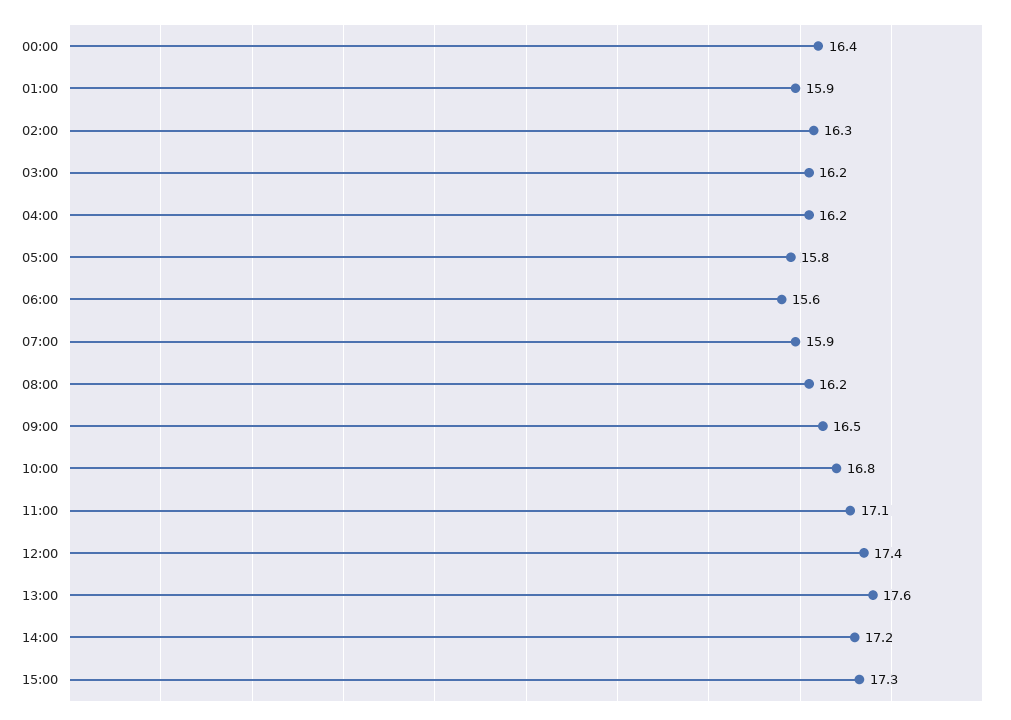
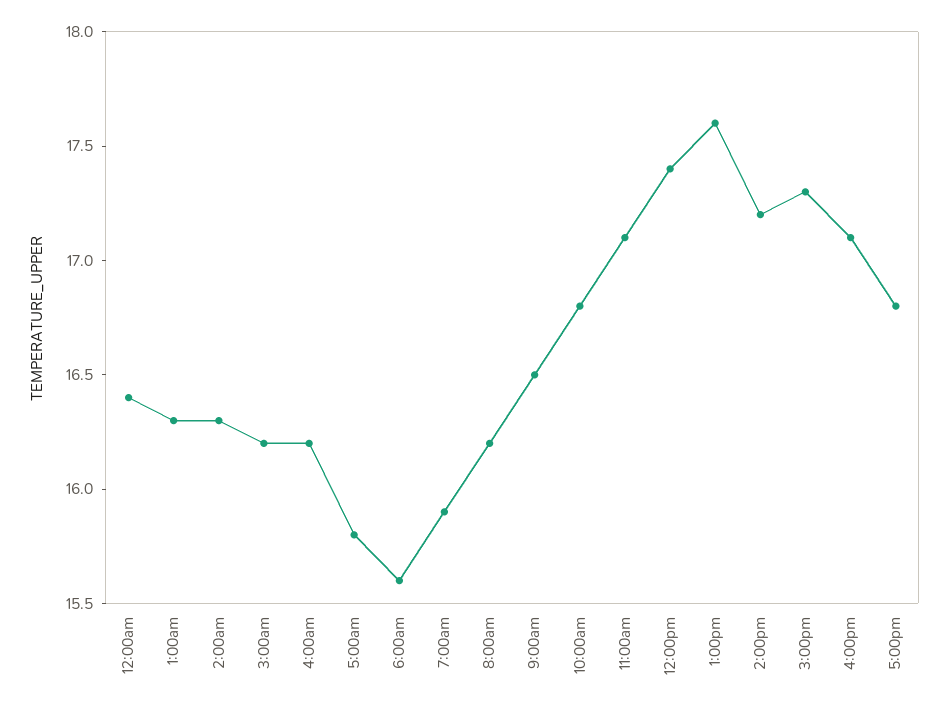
01:00: 15.9 -> 16.3
4:00pm: none -> 17.1
5:00pm: none -> 16.8

